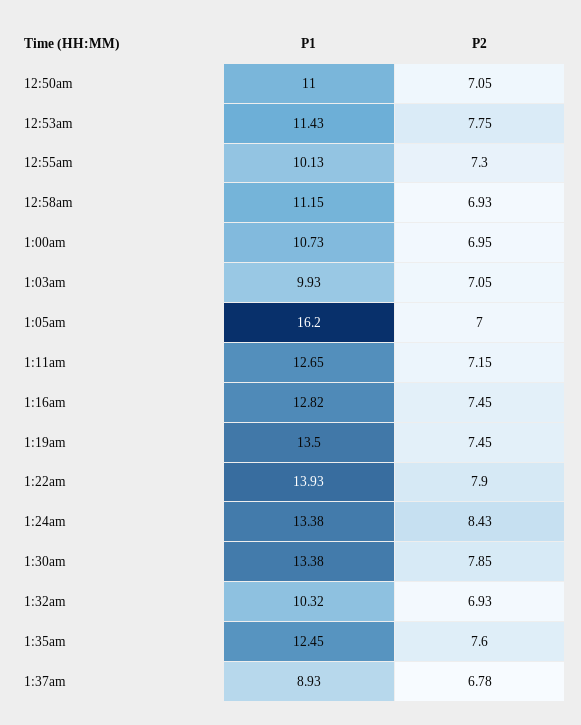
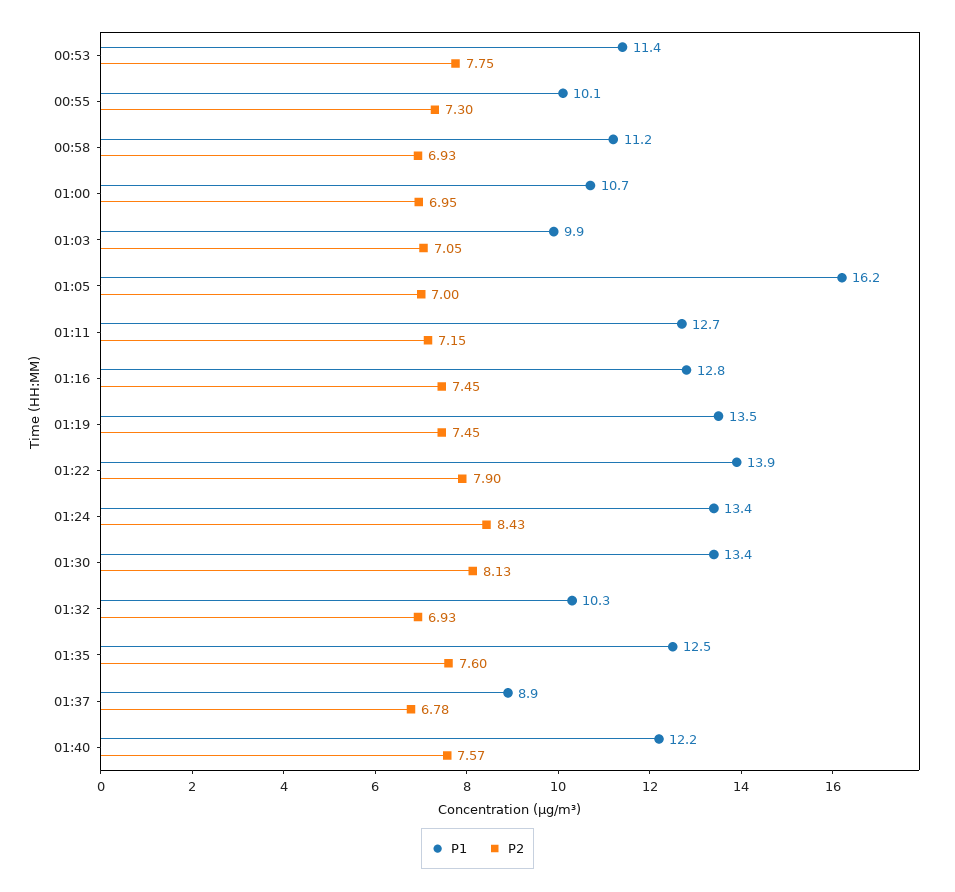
P1, 12:50am: 11 -> none
P2, 12:50am: 7.05 -> none
P2, 1:30am: 7.85 -> 8.13
P1, 01:40: none -> 12.2
P2, 01:40: none -> 7.57

